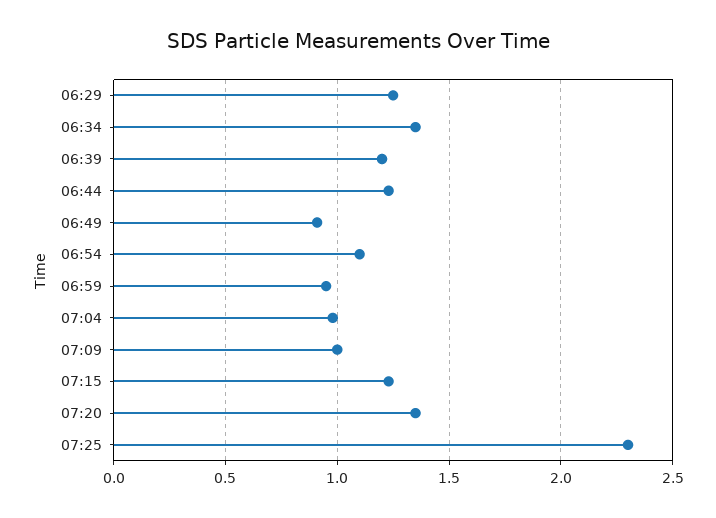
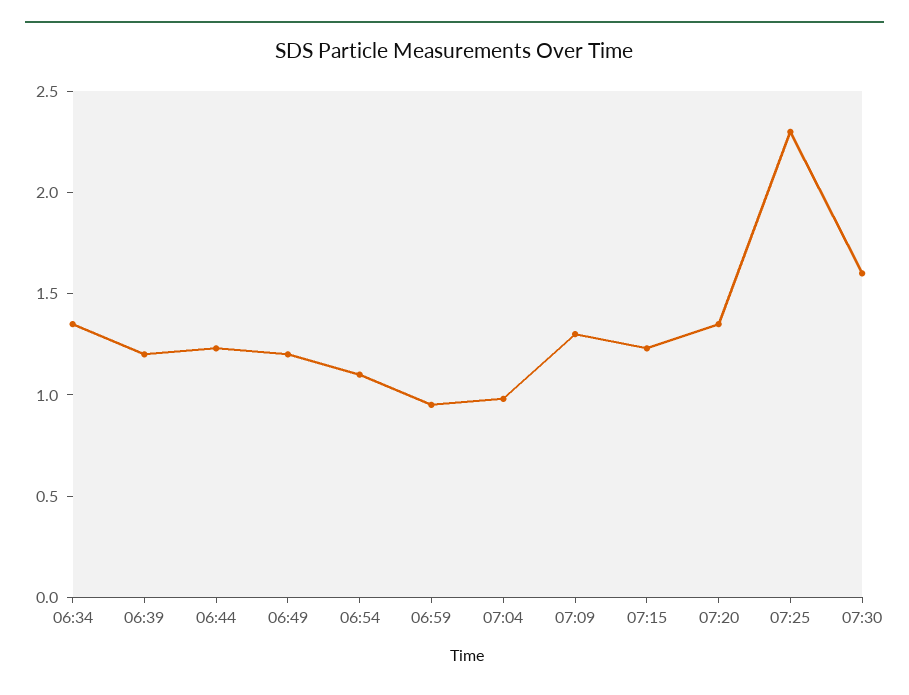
06:29: 1.25 -> none
06:49: 0.9 -> 1.2
07:09: 1 -> 1.3
07:30: none -> 1.6

